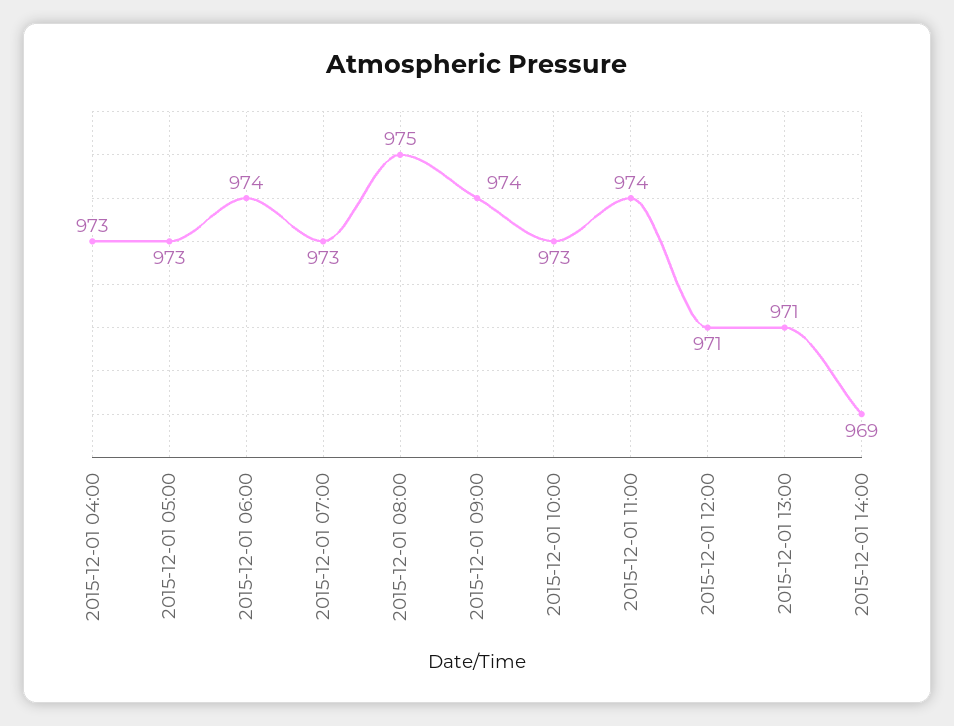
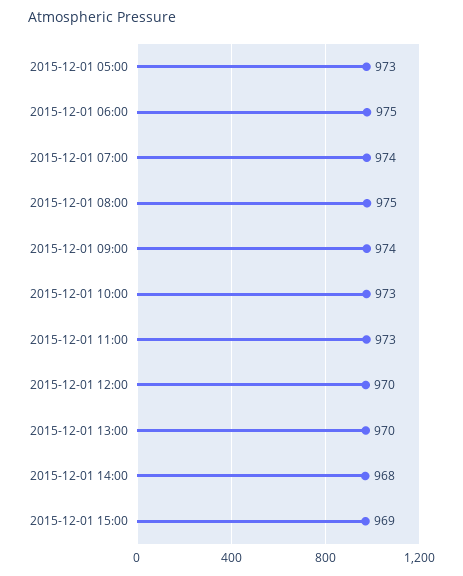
2015-12-01 04:00: 973 -> none
2015-12-01 06:00: 974 -> 975
2015-12-01 07:00: 973 -> 974
2015-12-01 11:00: 974 -> 973
2015-12-01 12:00: 971 -> 970
2015-12-01 13:00: 971 -> 970
2015-12-01 14:00: 969 -> 968
2015-12-01 15:00: none -> 969

